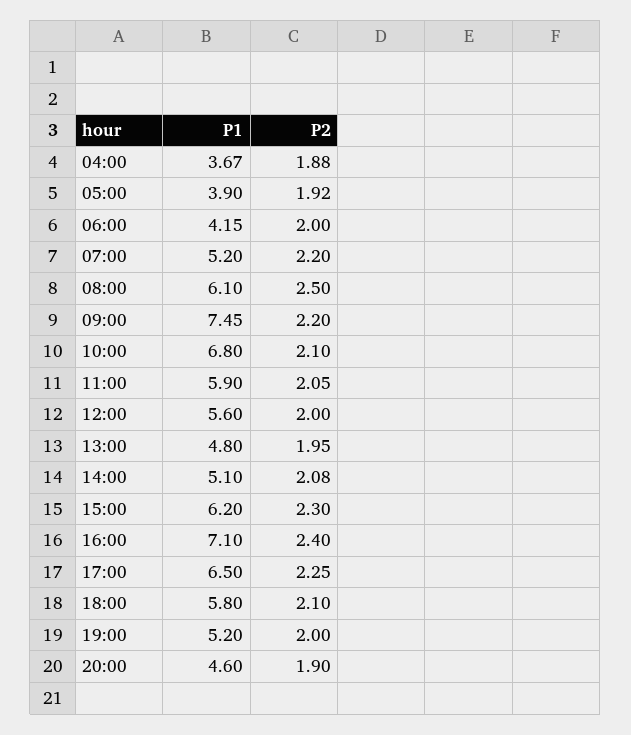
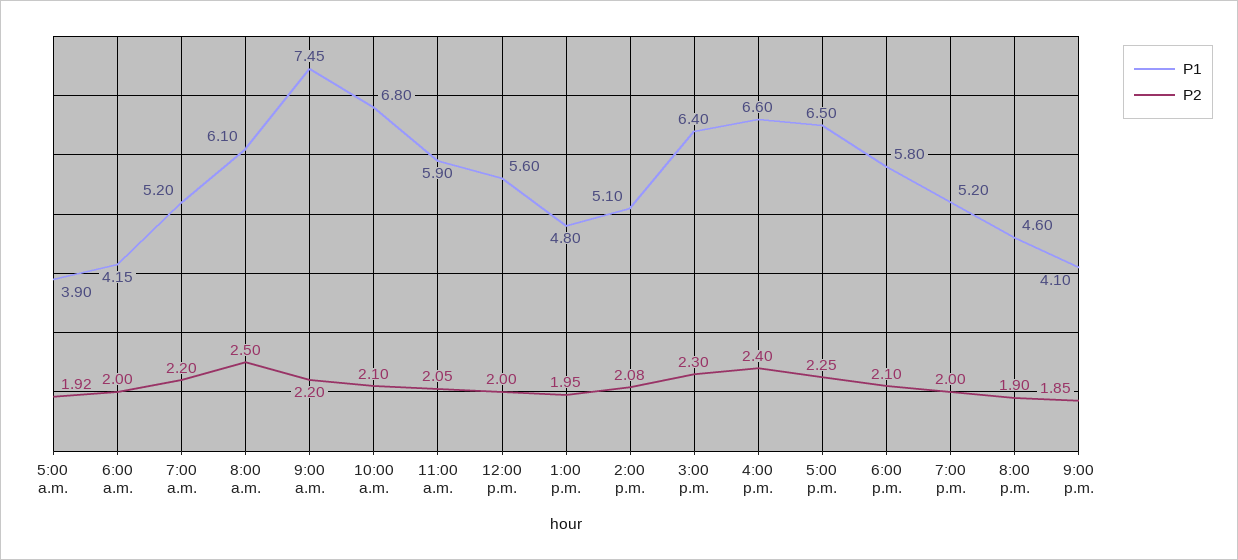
P1, 04:00: 3.67 -> none
P2, 04:00: 1.88 -> none
P1, 15:00: 6.2 -> 6.4
P1, 16:00: 7.1 -> 6.6
P1, 9:00 p.m.: none -> 4.1
P2, 9:00 p.m.: none -> 1.85

